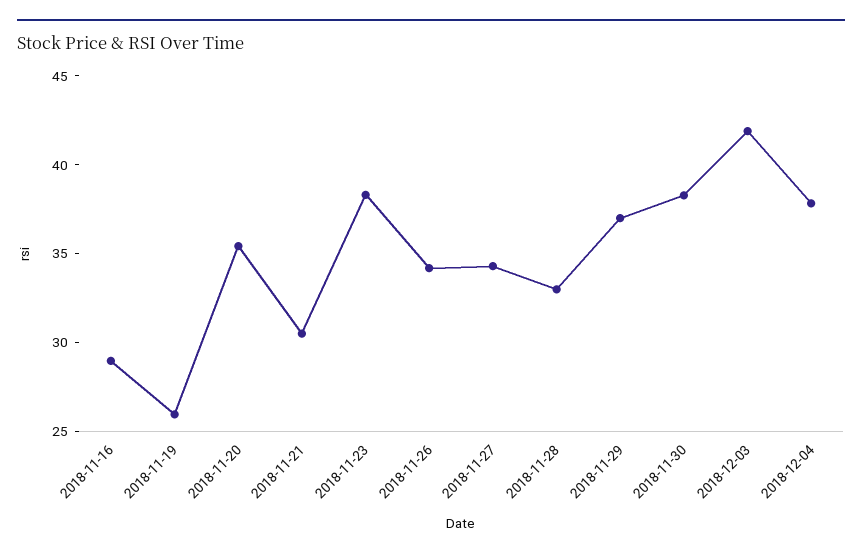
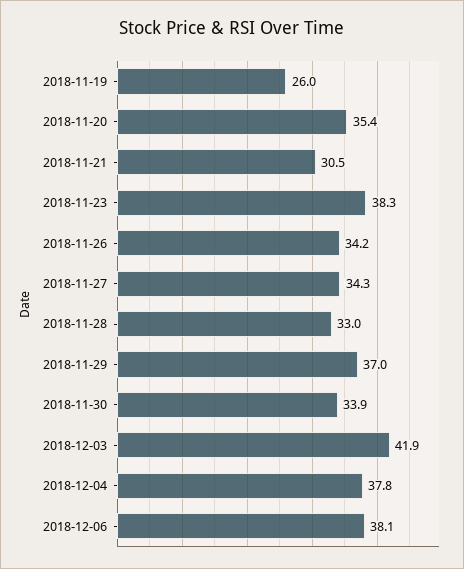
2018-11-16: 29 -> none
2018-11-30: 38 -> 33.9
2018-12-06: none -> 38.1

